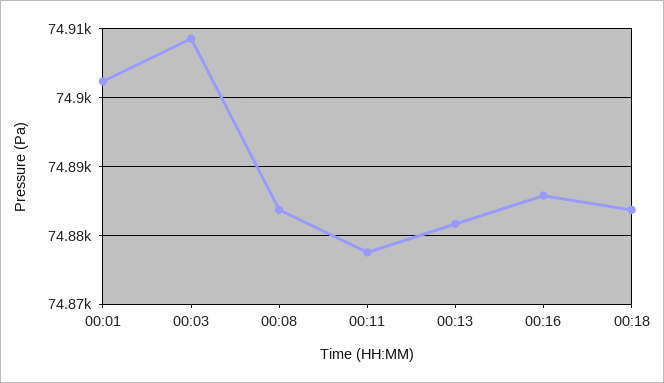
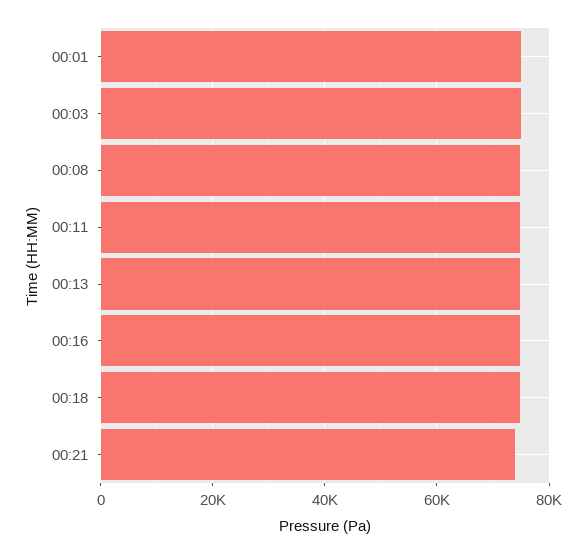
00:21: none -> 74000

